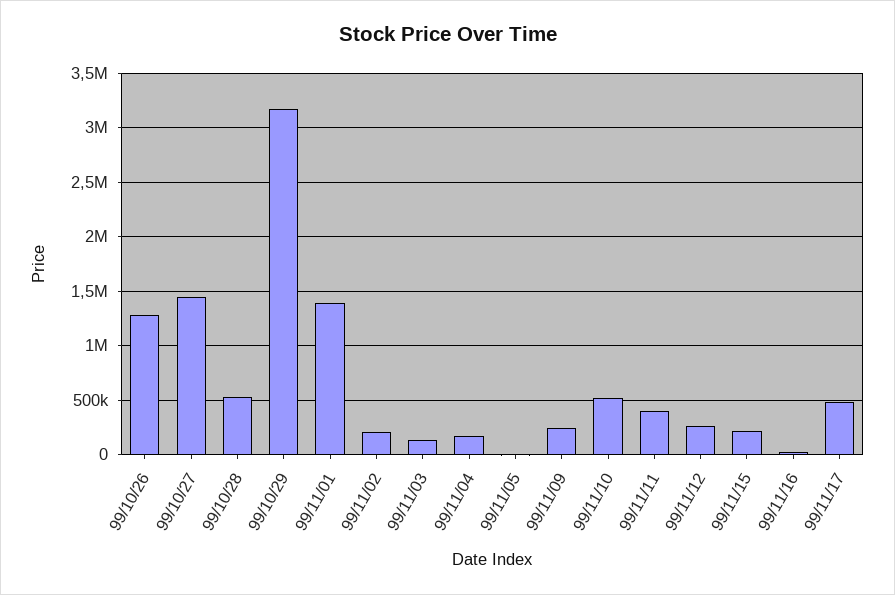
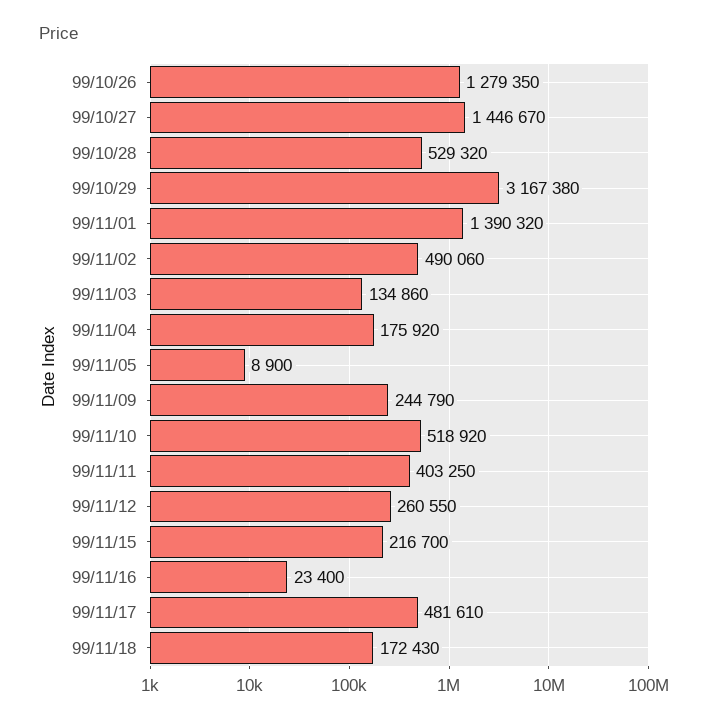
99/11/02: 200000 -> 490060
99/11/18: none -> 172430

